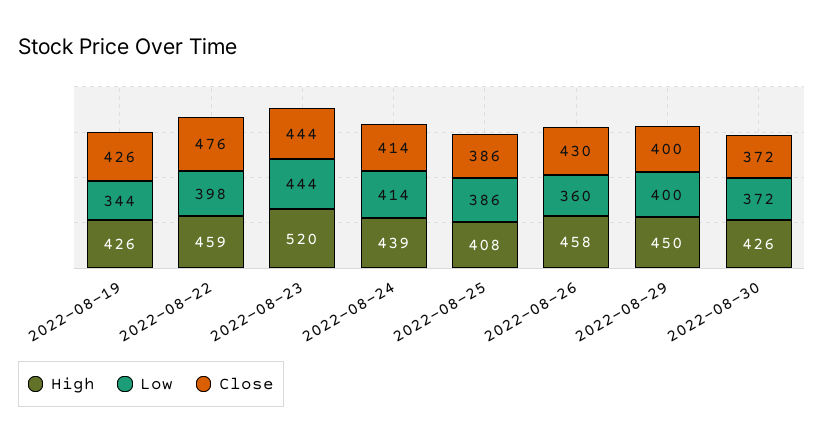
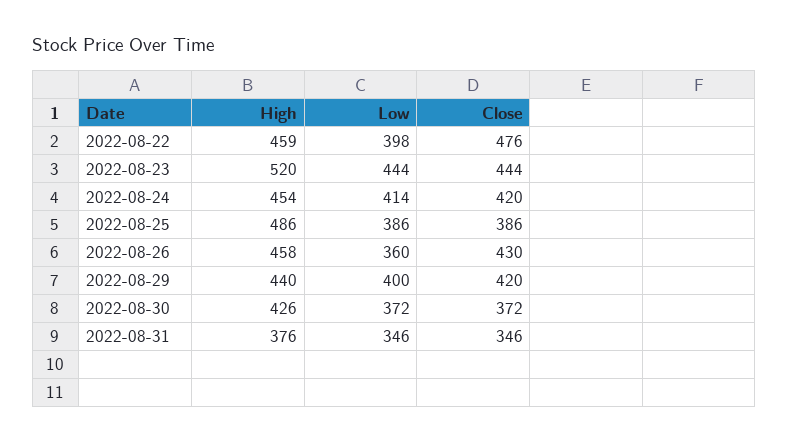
High, 2022-08-19: 426 -> none
Low, 2022-08-19: 344 -> none
Close, 2022-08-19: 426 -> none
High, 2022-08-24: 439 -> 454
Close, 2022-08-24: 414 -> 420
High, 2022-08-25: 408 -> 486
High, 2022-08-29: 450 -> 440
Close, 2022-08-29: 400 -> 420
High, 2022-08-31: none -> 376
Low, 2022-08-31: none -> 346
Close, 2022-08-31: none -> 346

